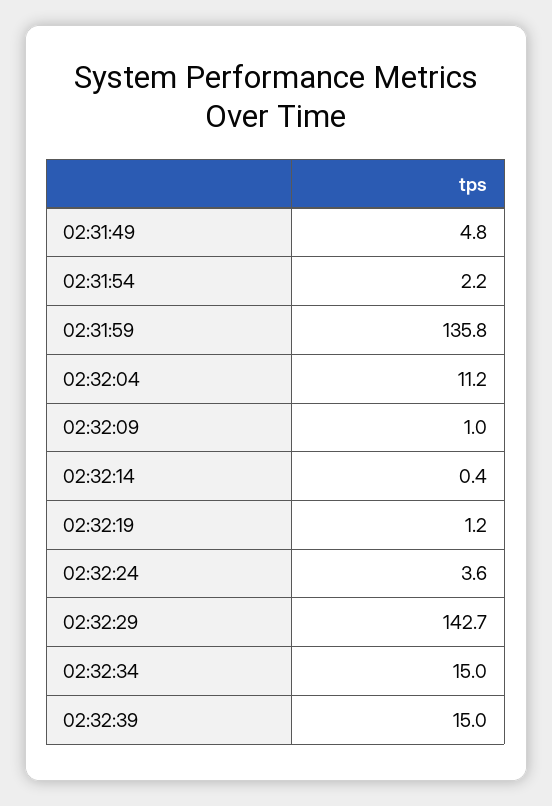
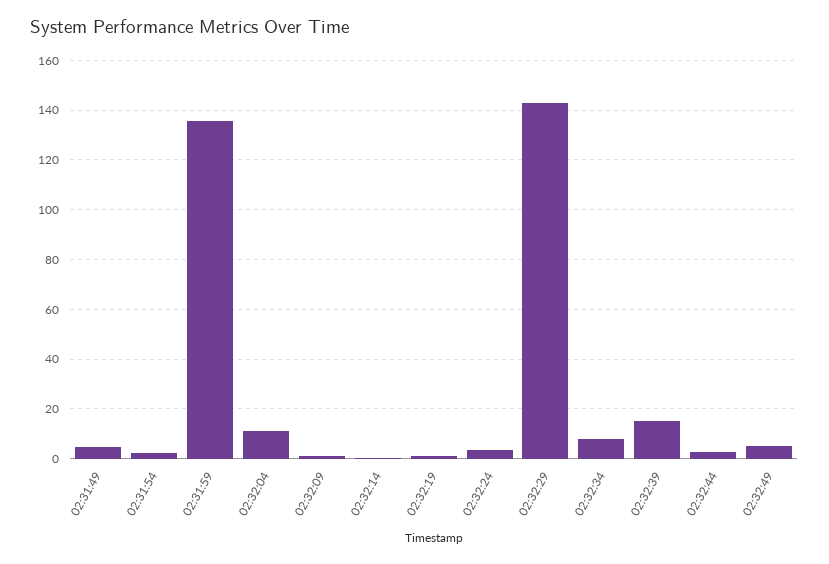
02:32:34: 15 -> 7.5
02:32:44: none -> 2.5
02:32:49: none -> 5

